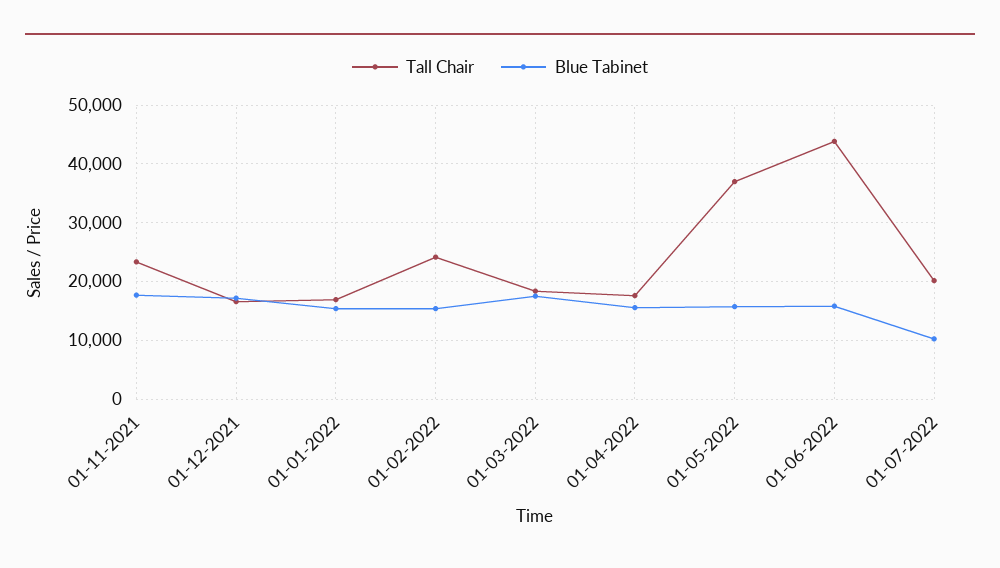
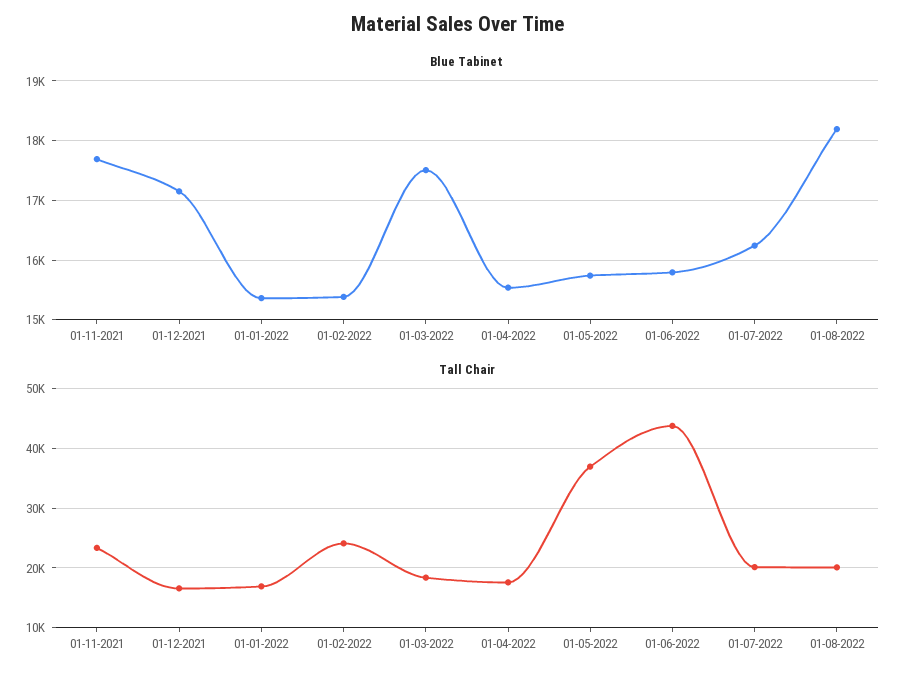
Blue Tabinet, 01-07-2022: 10000 -> 16200
Blue Tabinet, 01-08-2022: none -> 18200
Tall Chair, 01-08-2022: none -> 20000

